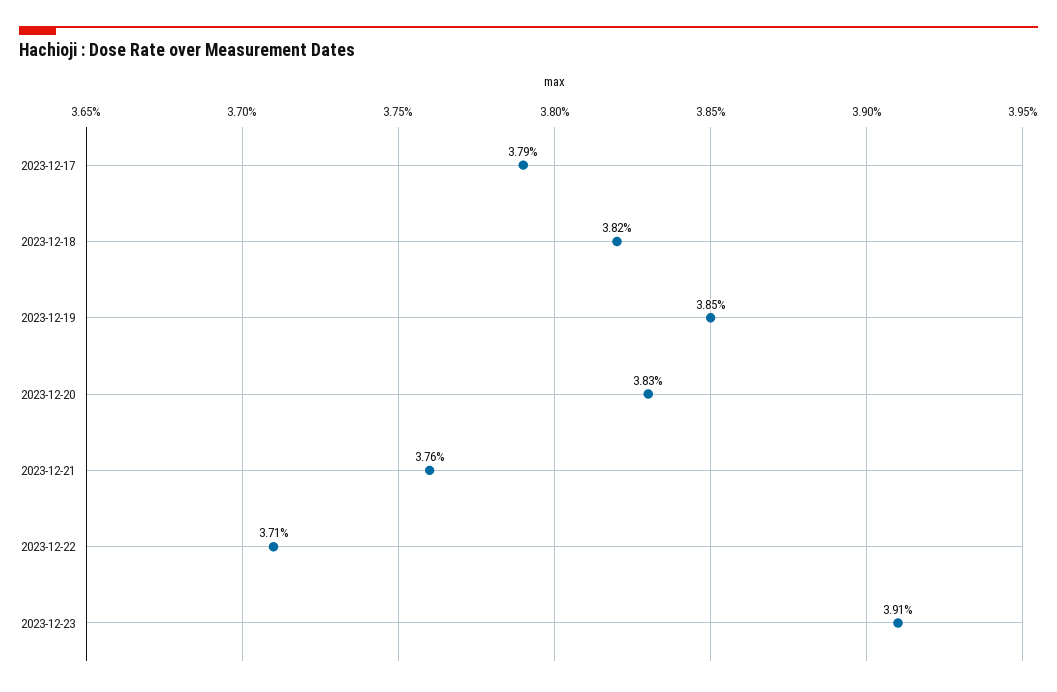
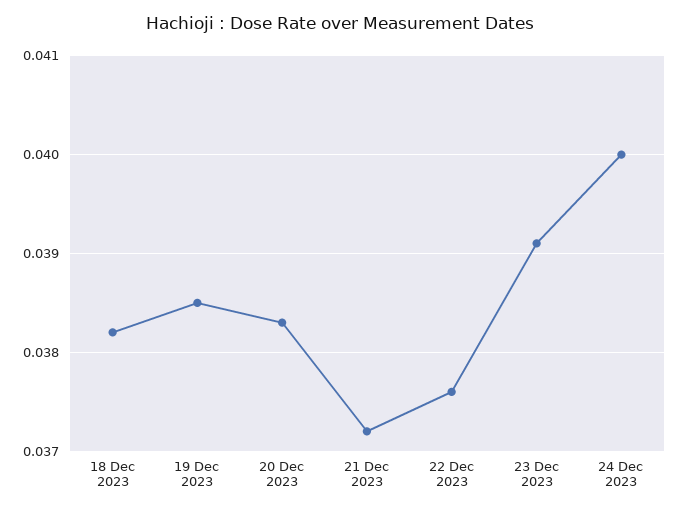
2023-12-17: 0.0379 -> none
2023-12-21: 0.0376 -> 0.0372
2023-12-22: 0.0371 -> 0.0376
24 Dec 2023: none -> 0.04

